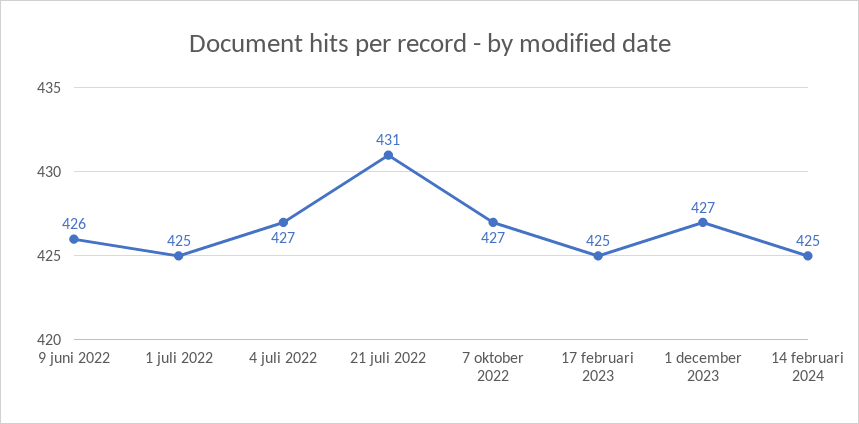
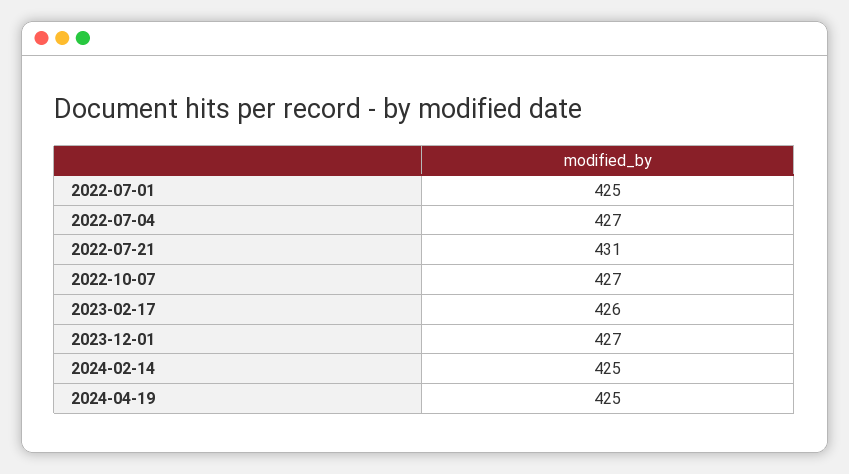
9 juni 2022: 426 -> none
17 februari 2023: 425 -> 426
2024-04-19: none -> 425

